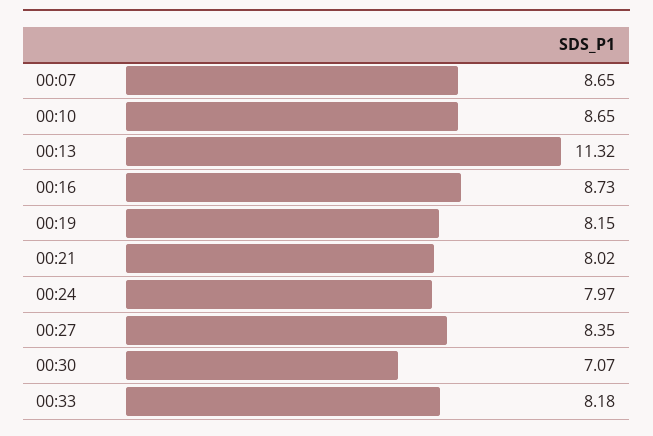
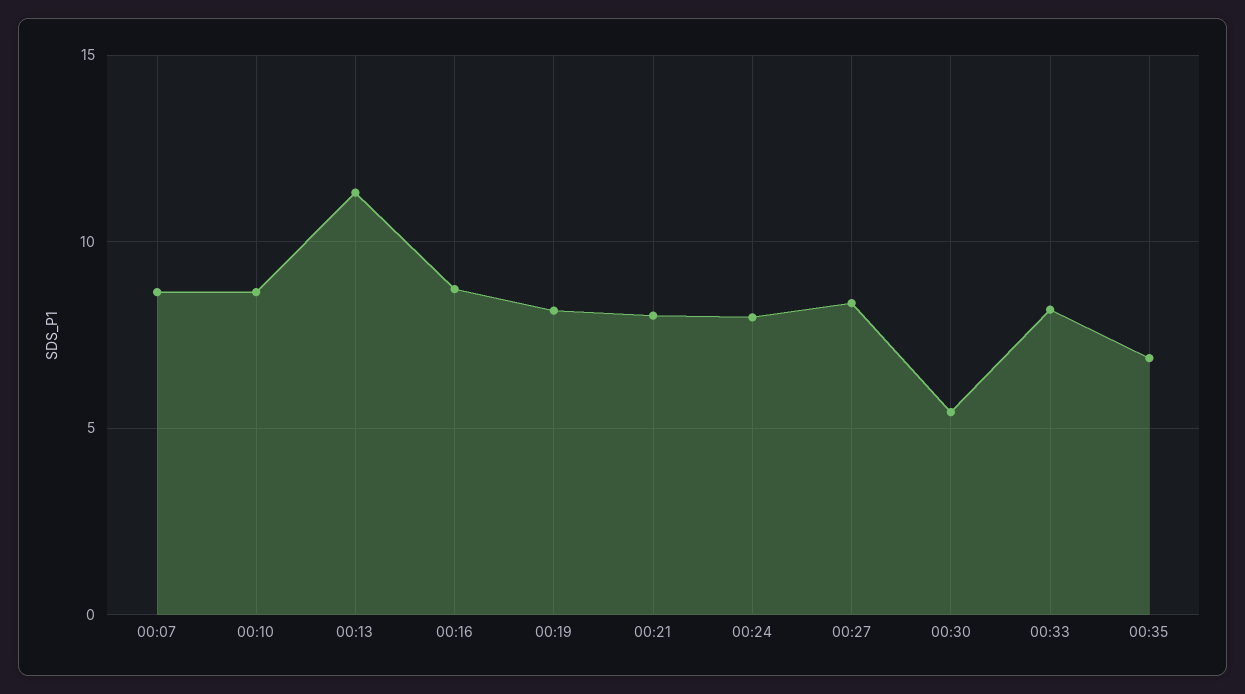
00:30: 7.07 -> 5.5
00:35: none -> 7

